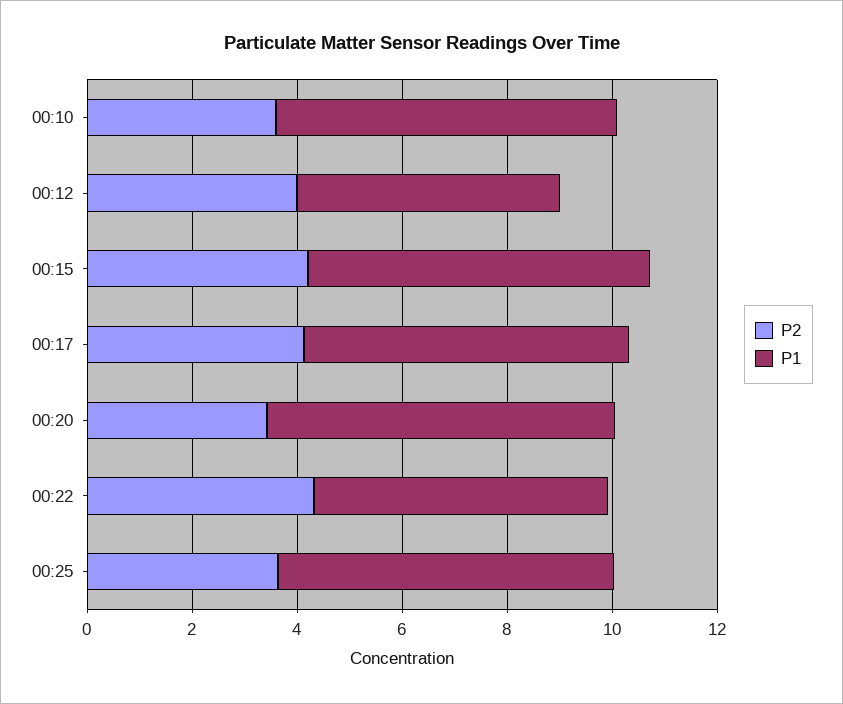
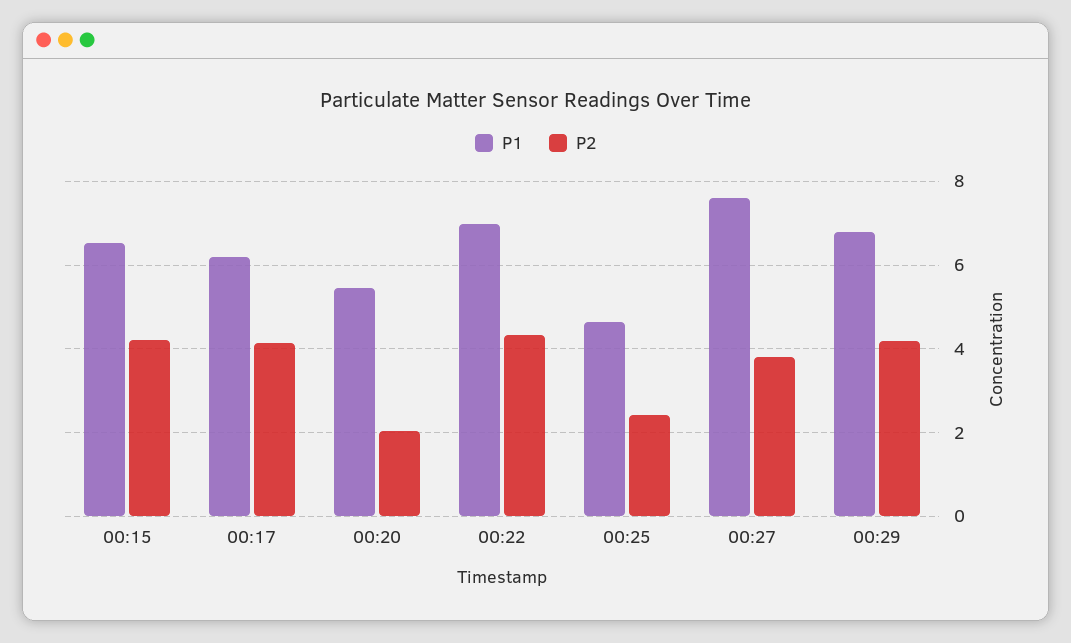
P2, 00:10: 3.5 -> none
P1, 00:10: 6.5 -> none
P2, 00:12: 4 -> none
P1, 00:12: 5 -> none
P2, 00:20: 3.5 -> 2
P1, 00:20: 6.5 -> 5.4
P1, 00:22: 5.5 -> 7
P2, 00:25: 3.5 -> 2.4
P1, 00:25: 6.5 -> 4.6
P1, 00:27: none -> 7.6
P2, 00:27: none -> 3.8
P1, 00:29: none -> 6.8
P2, 00:29: none -> 4.2

